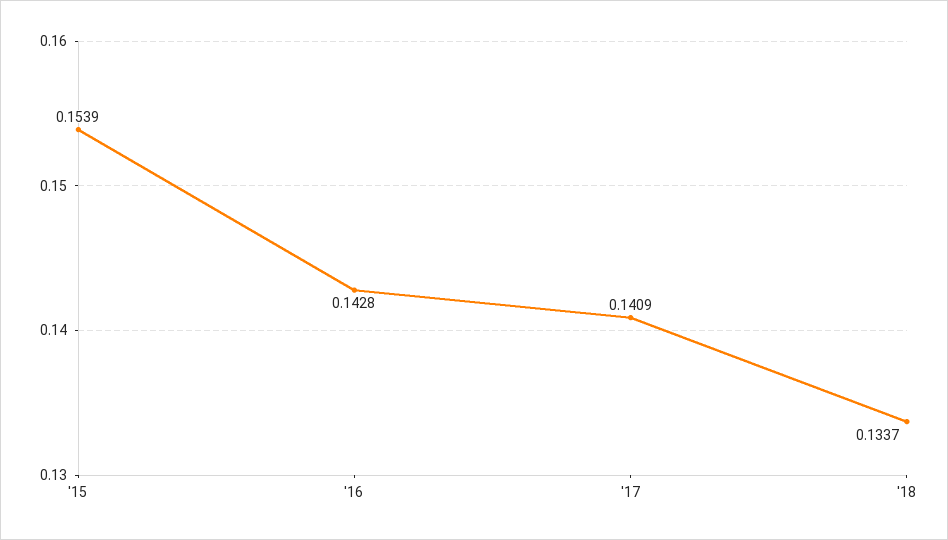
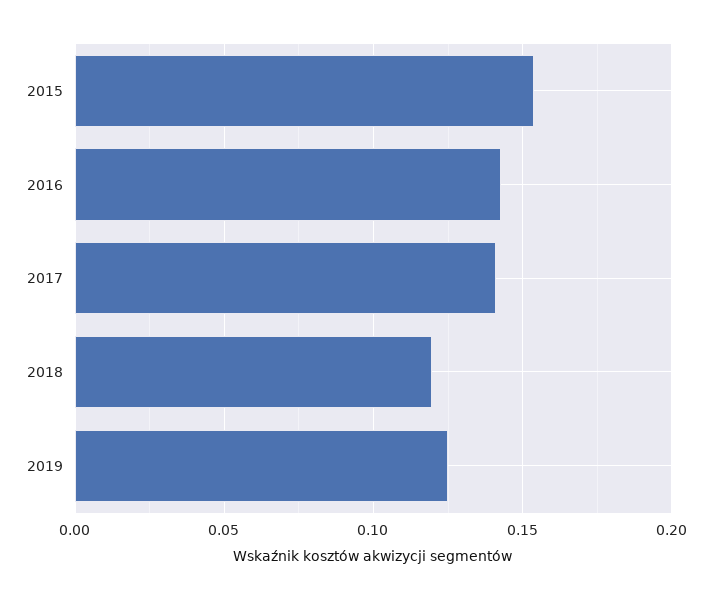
'18: 0.1337 -> 0.12
2019: none -> 0.125

